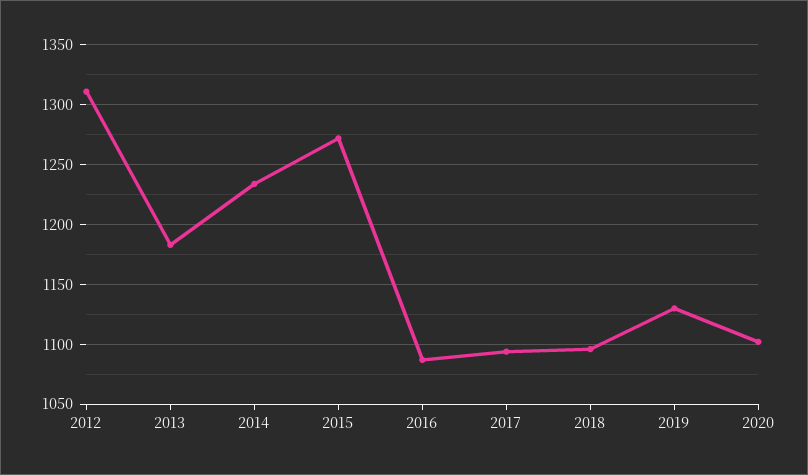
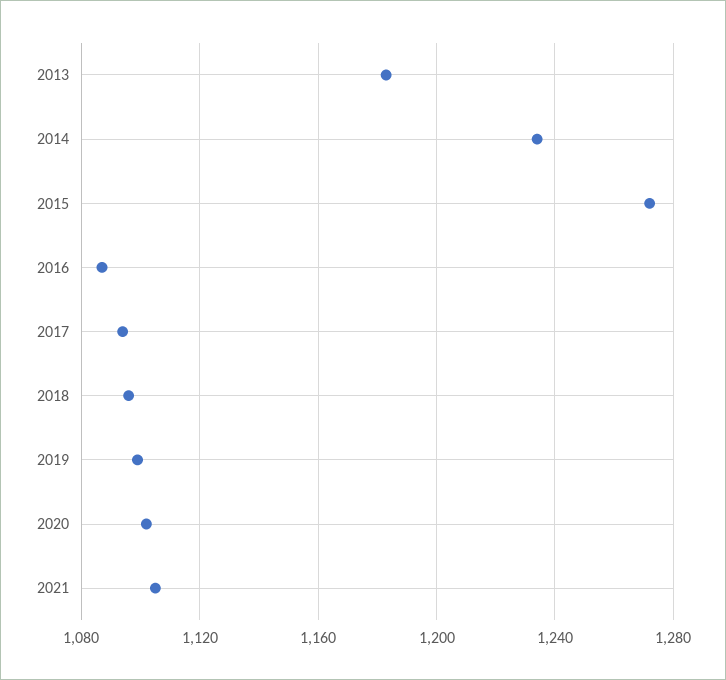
2012: 1310 -> none
2019: 1130 -> 1100
2021: none -> 1105

